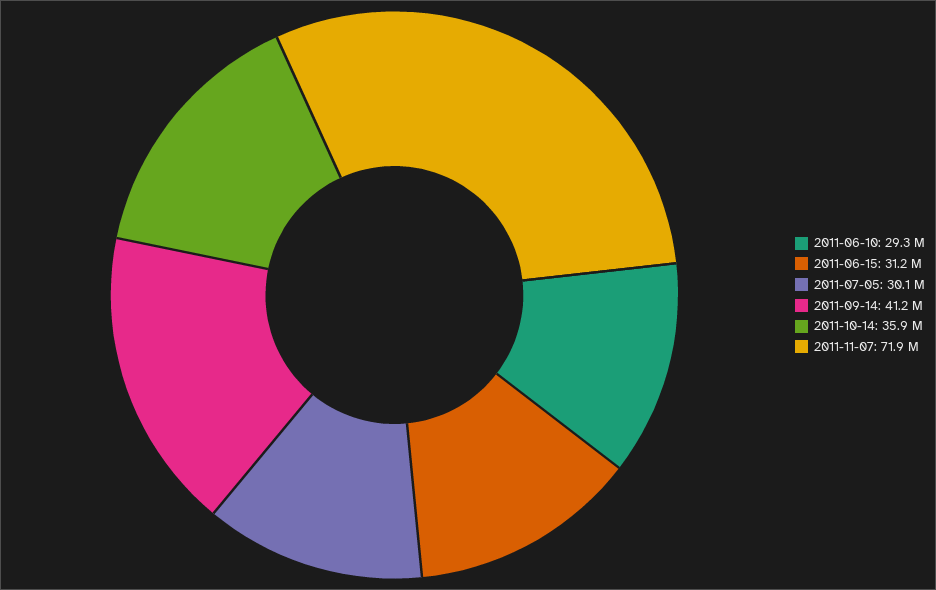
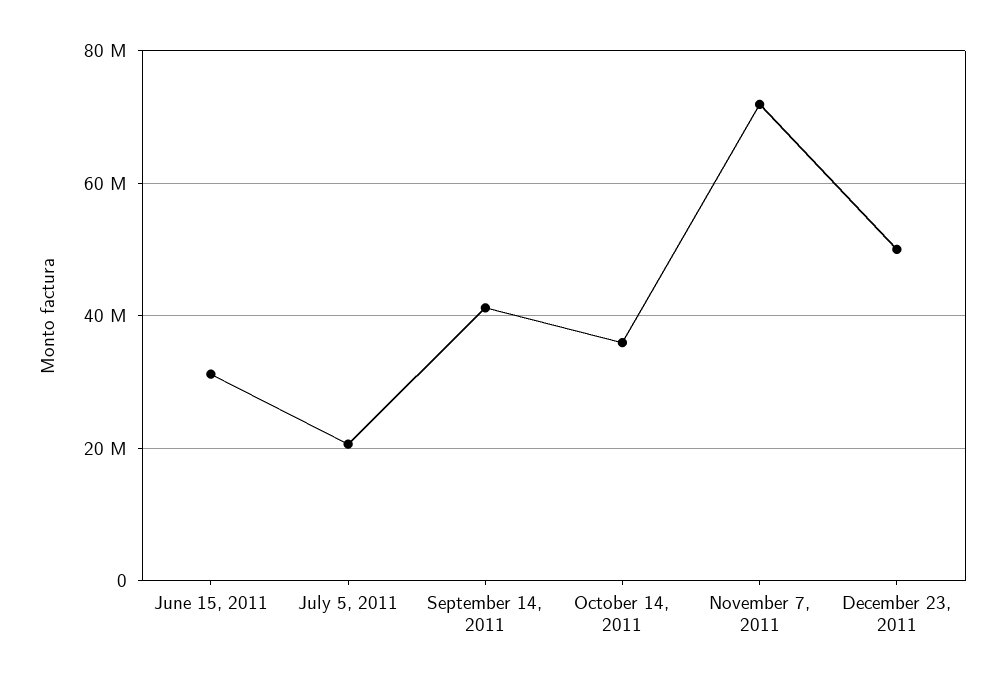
2011-06-10: 29300000 -> none
2011-07-05: 30100000 -> 20000000
December 23, 2011: none -> 50000000

